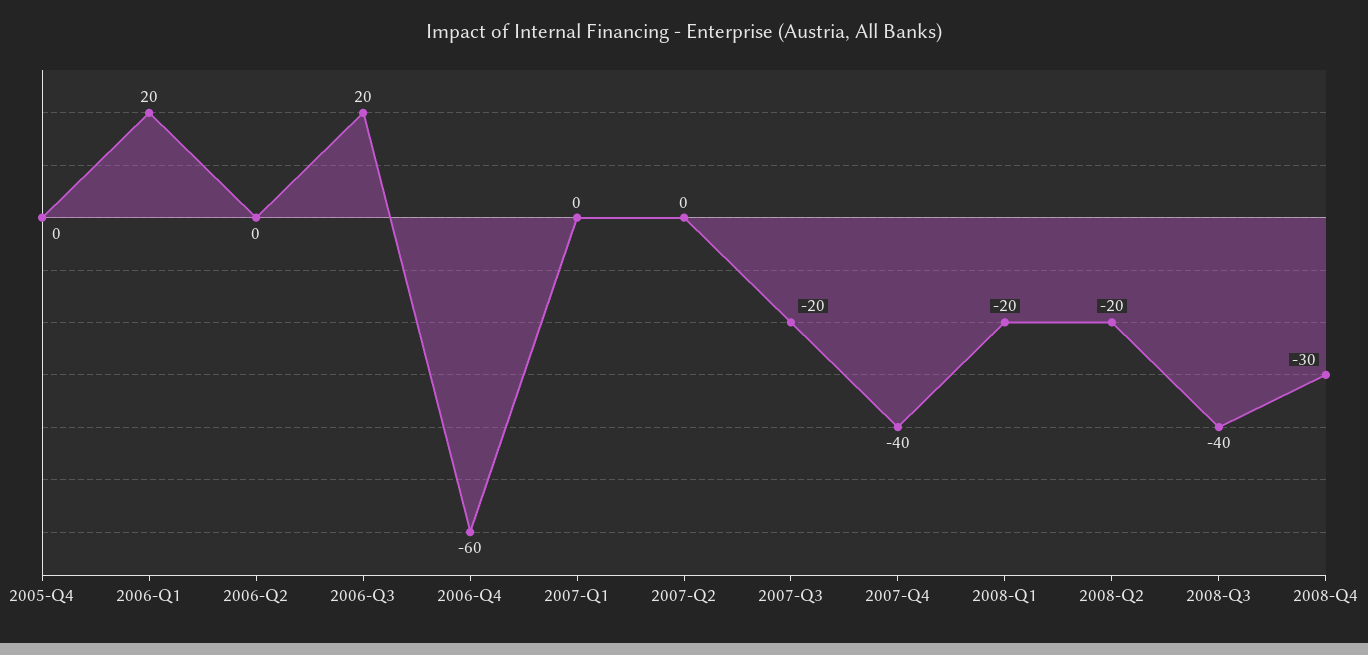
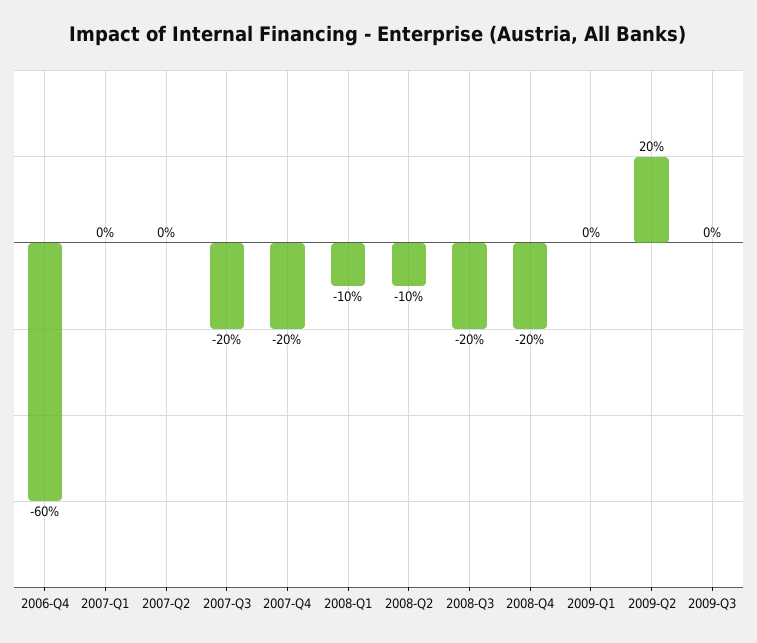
2005-Q4: 0 -> none
2006-Q1: 20 -> none
2006-Q2: 0 -> none
2006-Q3: 20 -> none
2007-Q4: -40 -> -20
2008-Q1: -20 -> -10
2008-Q2: -20 -> -10
2008-Q3: -40 -> -20
2008-Q4: -30 -> -20
2009-Q1: none -> 0
2009-Q2: none -> 20
2009-Q3: none -> 0

